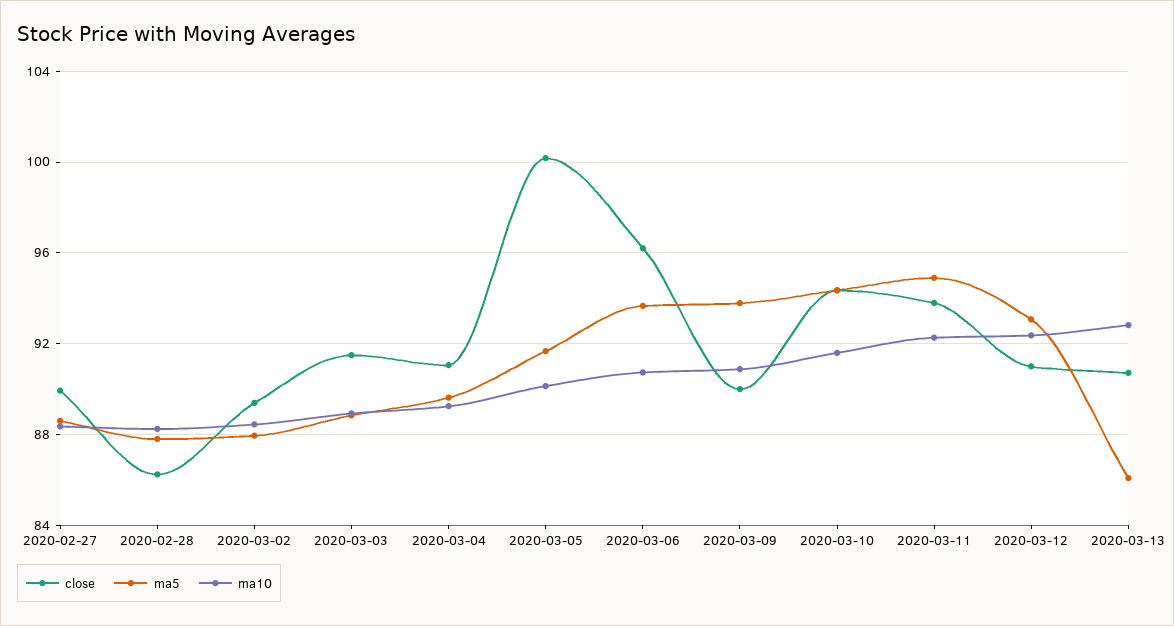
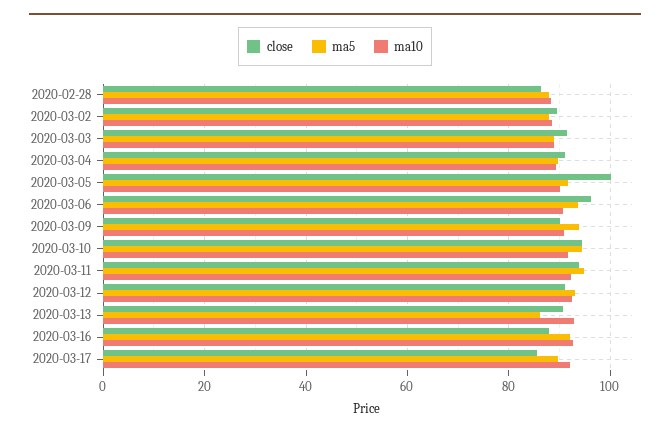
close, 2020-02-27: 90 -> none
ma5, 2020-02-27: 88.5 -> none
ma10, 2020-02-27: 88.5 -> none
close, 2020-03-16: none -> 88
ma5, 2020-03-16: none -> 92
ma10, 2020-03-16: none -> 92
close, 2020-03-17: none -> 86
ma5, 2020-03-17: none -> 90
ma10, 2020-03-17: none -> 92

